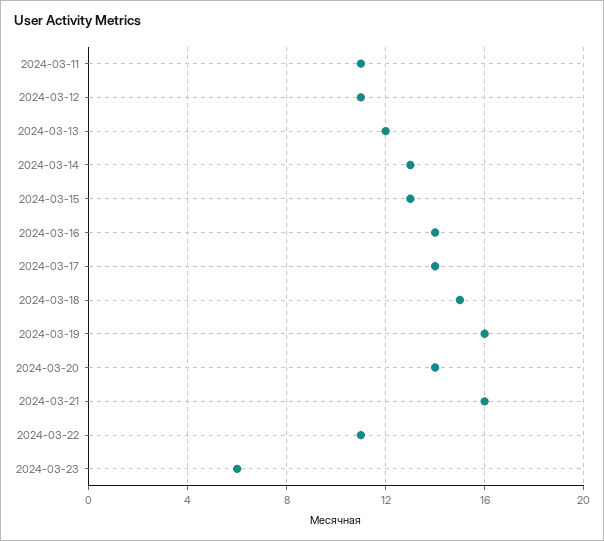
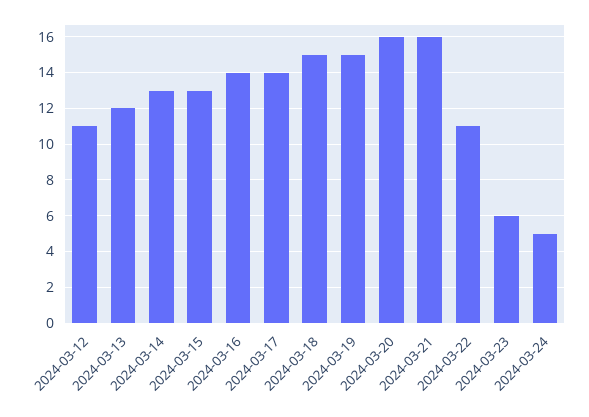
2024-03-11: 11 -> none
2024-03-19: 16 -> 15
2024-03-20: 14 -> 16
2024-03-24: none -> 5

